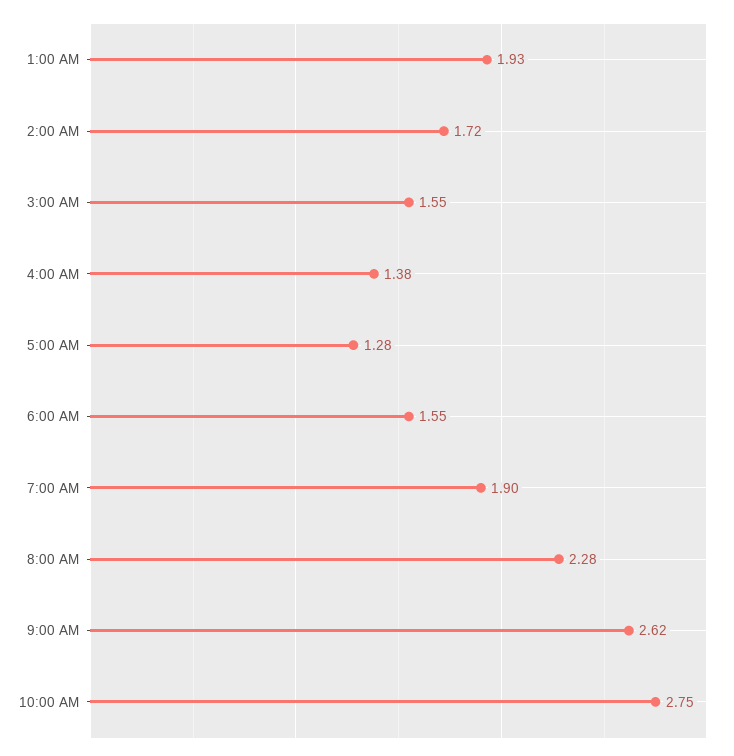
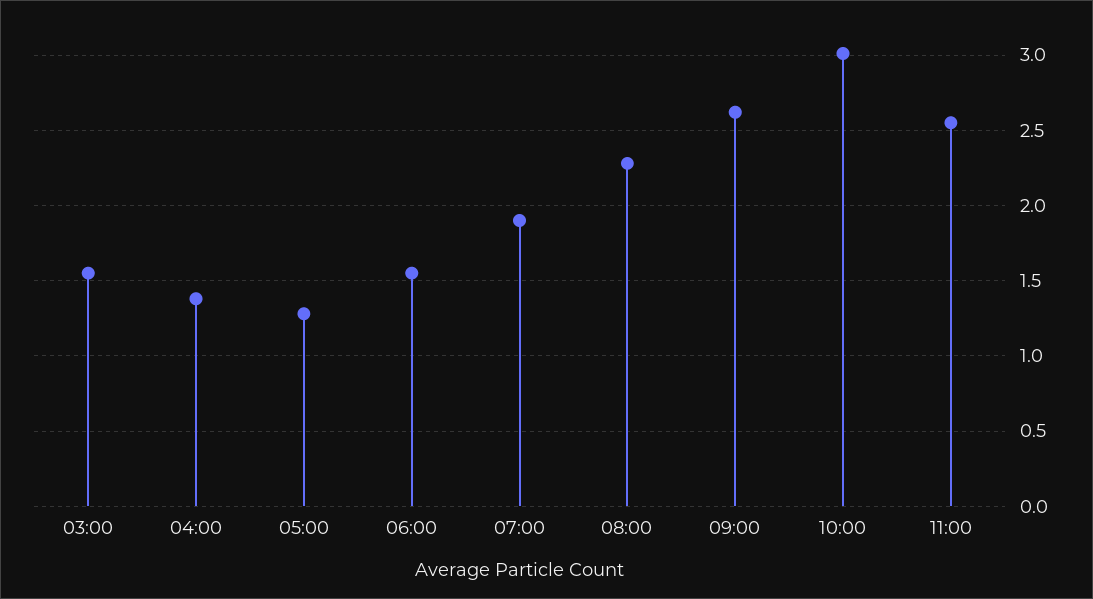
1:00 AM: 1.93 -> none
2:00 AM: 1.72 -> none
10:00 AM: 2.75 -> 3
11:00: none -> 2.55

